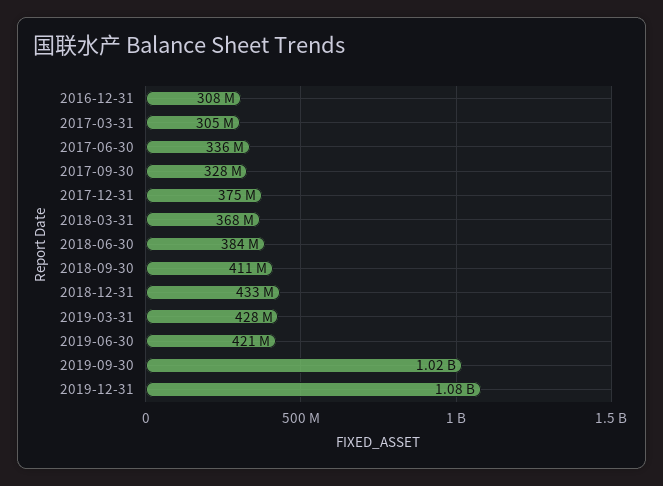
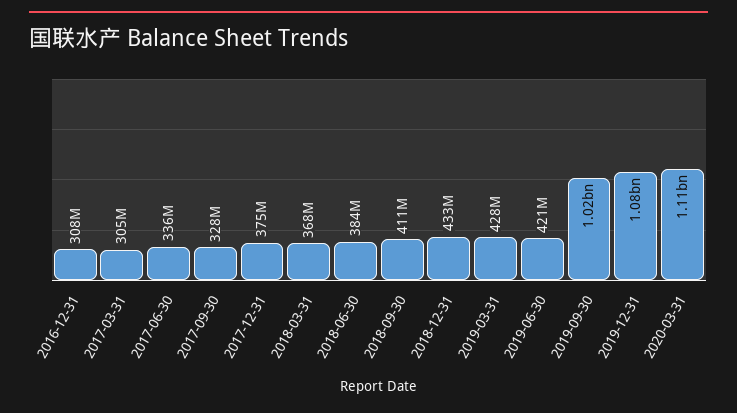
2020-03-31: none -> 1110000000

